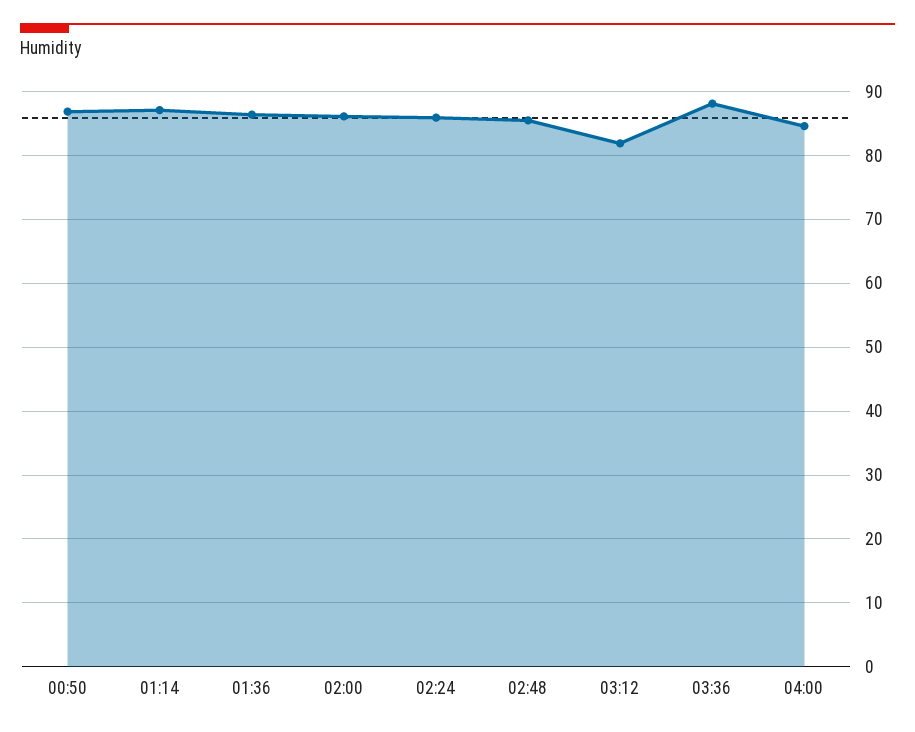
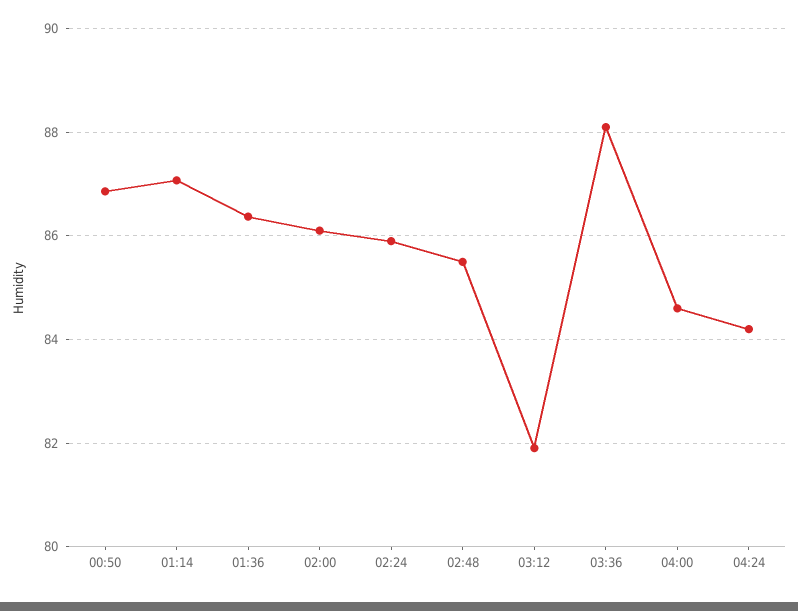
04:24: none -> 84.2

